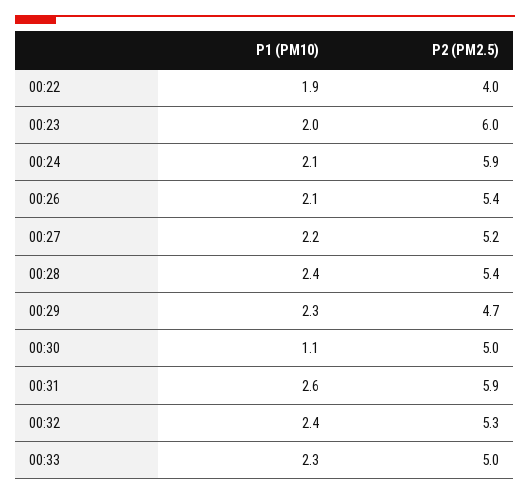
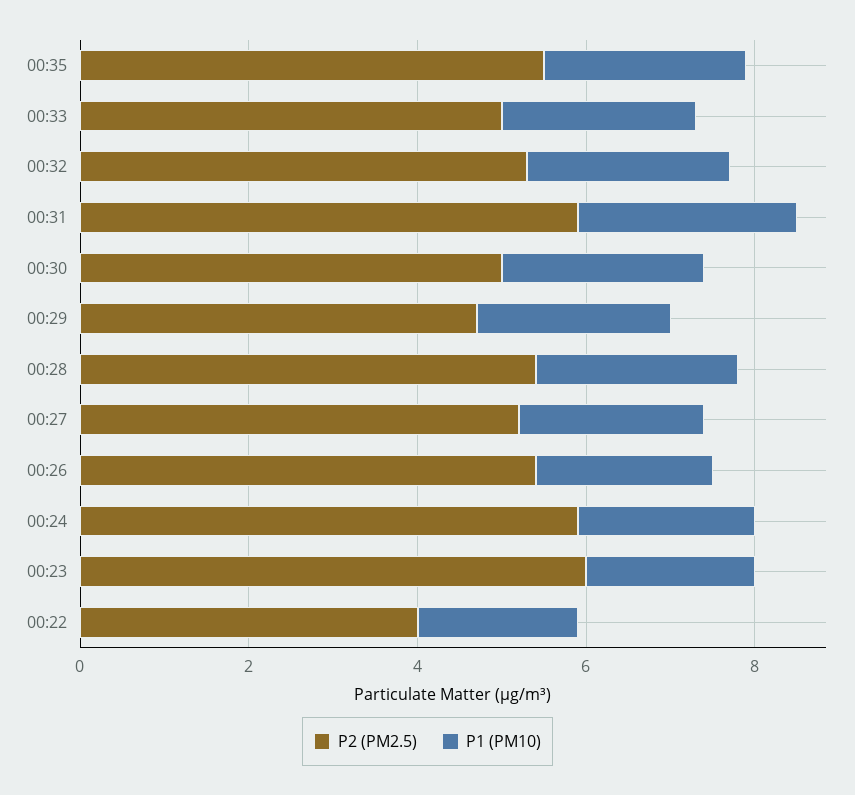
P1 (PM10), 00:30: 1.1 -> 2.5
P2 (PM2.5), 00:35: none -> 5.5
P1 (PM10), 00:35: none -> 2.5

